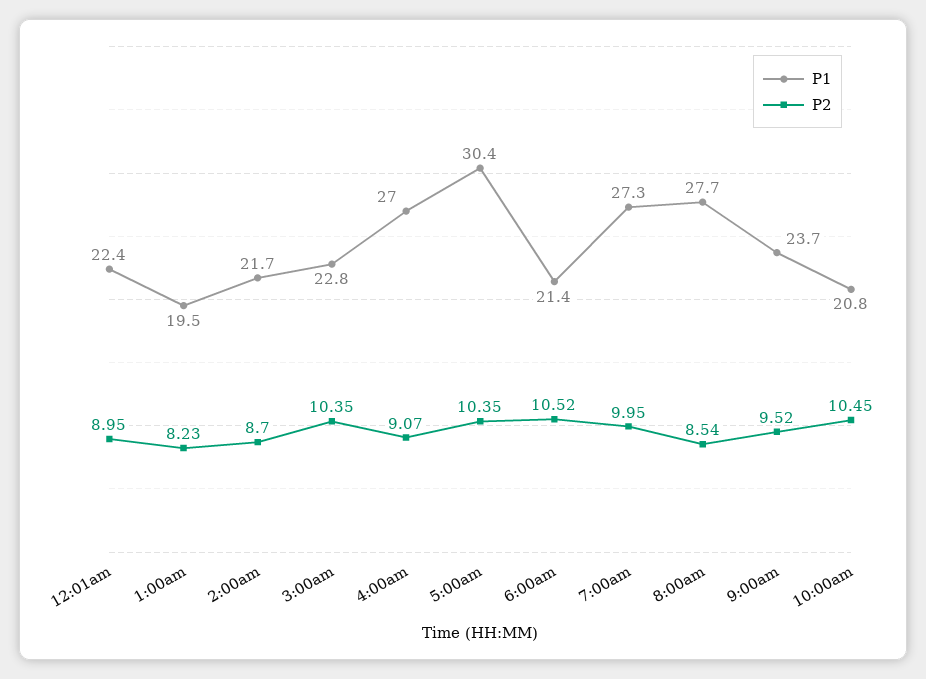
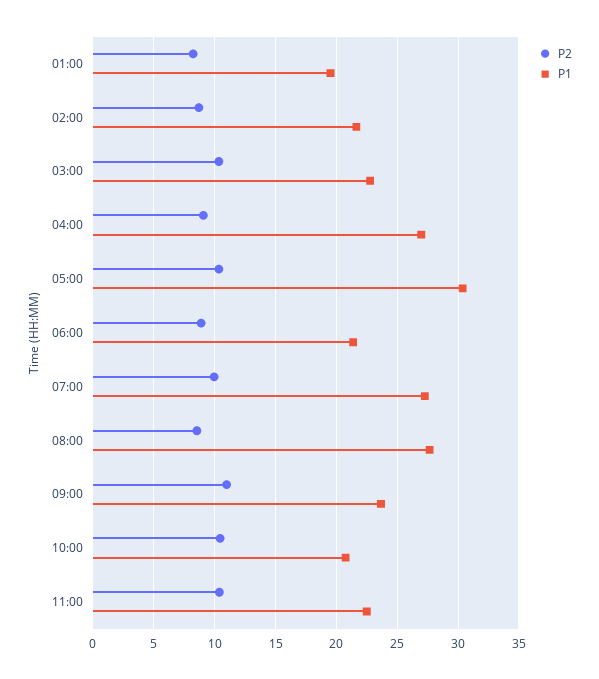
P1, 12:01am: 22.4 -> none
P2, 12:01am: 8.95 -> none
P2, 6:00am: 10.52 -> 9
P2, 9:00am: 9.52 -> 11
P2, 11:00: none -> 10.5
P1, 11:00: none -> 22.5

